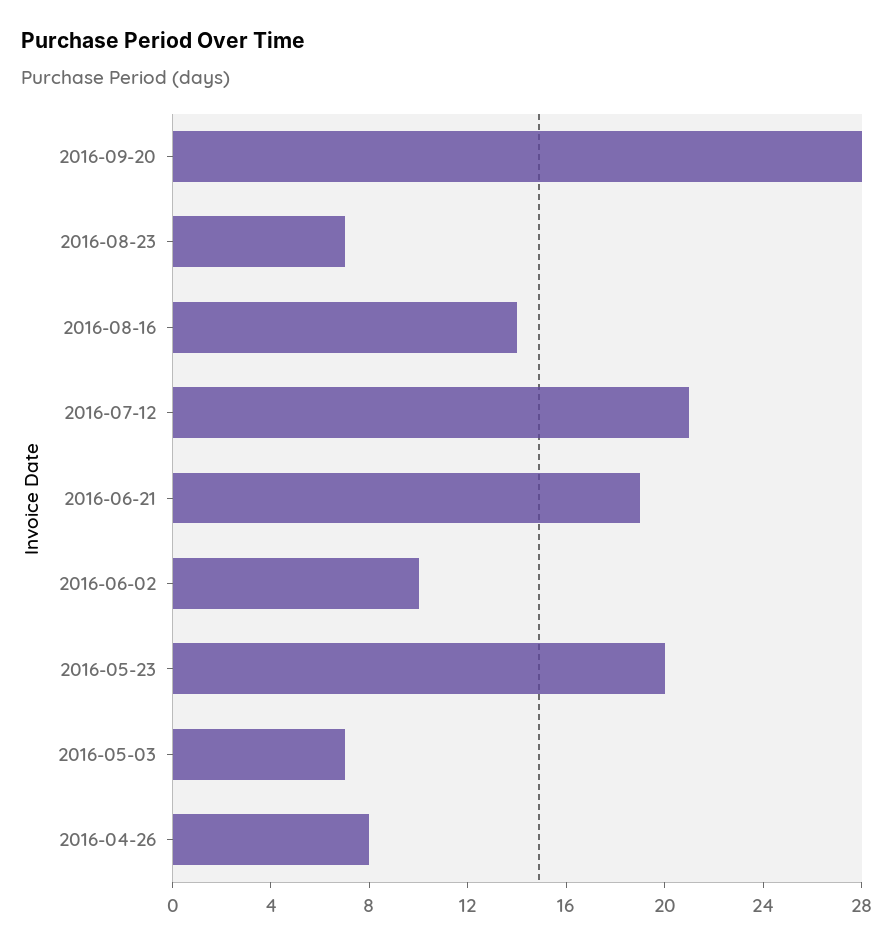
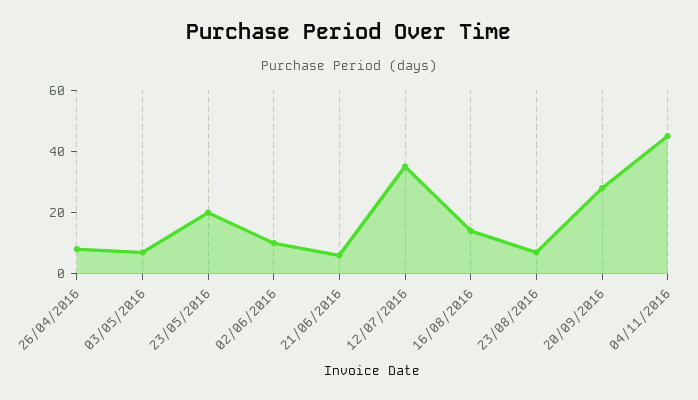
2016-07-12: 21 -> 35
2016-06-21: 19 -> 5
04/11/2016: none -> 45

